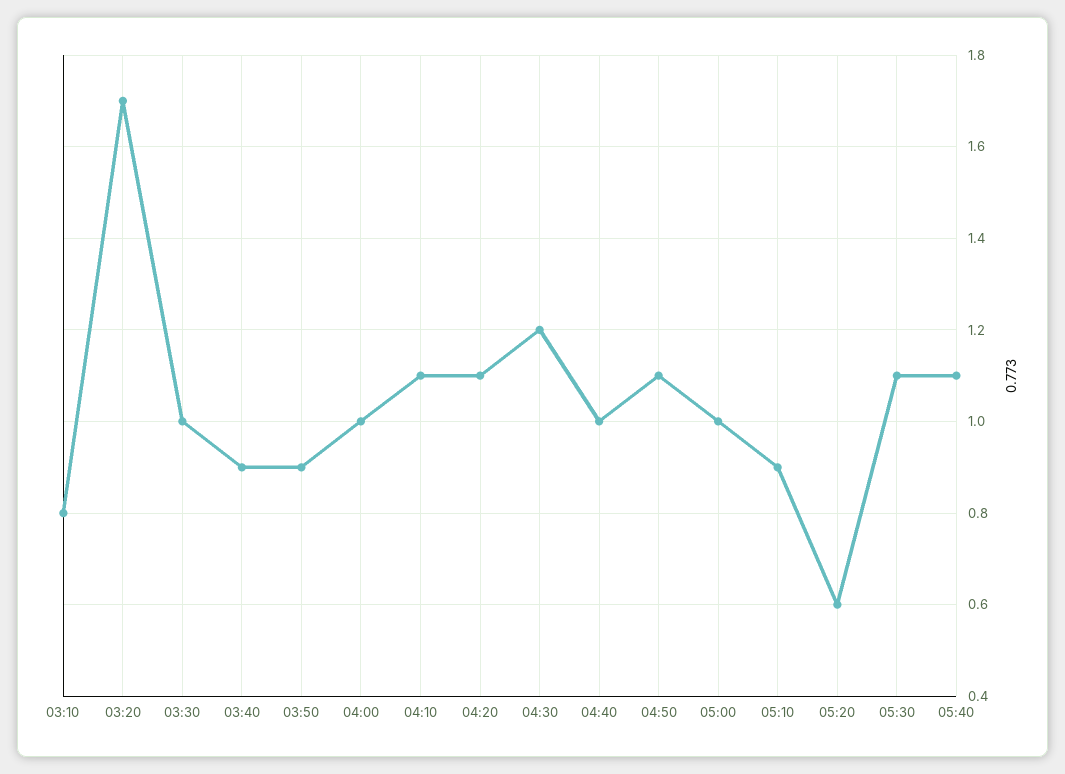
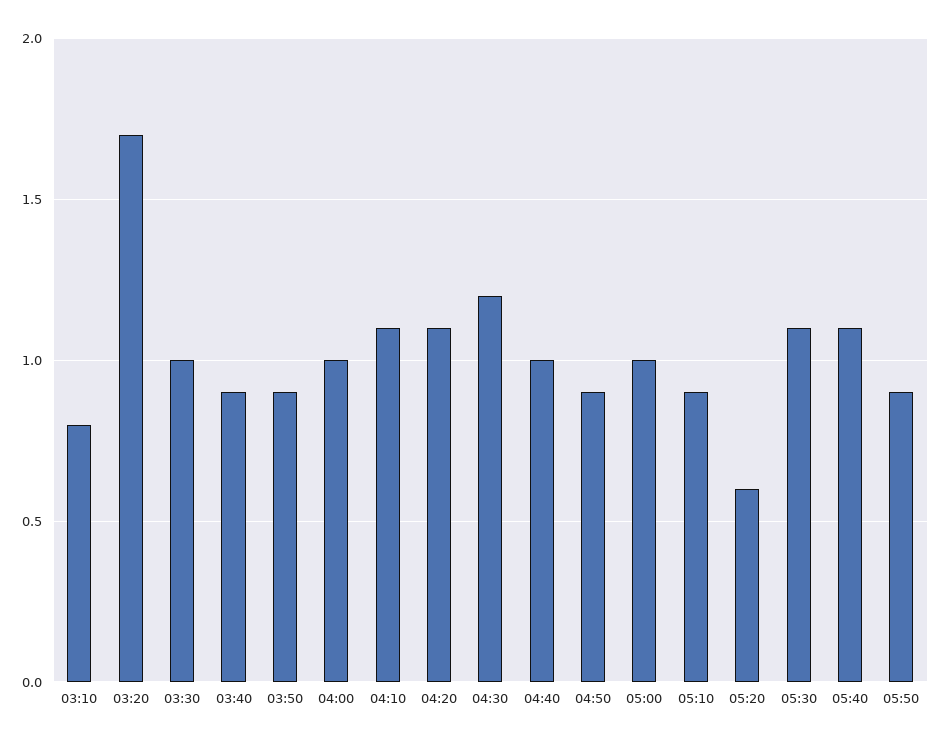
04:50: 1.1 -> 0.9
05:50: none -> 0.9

